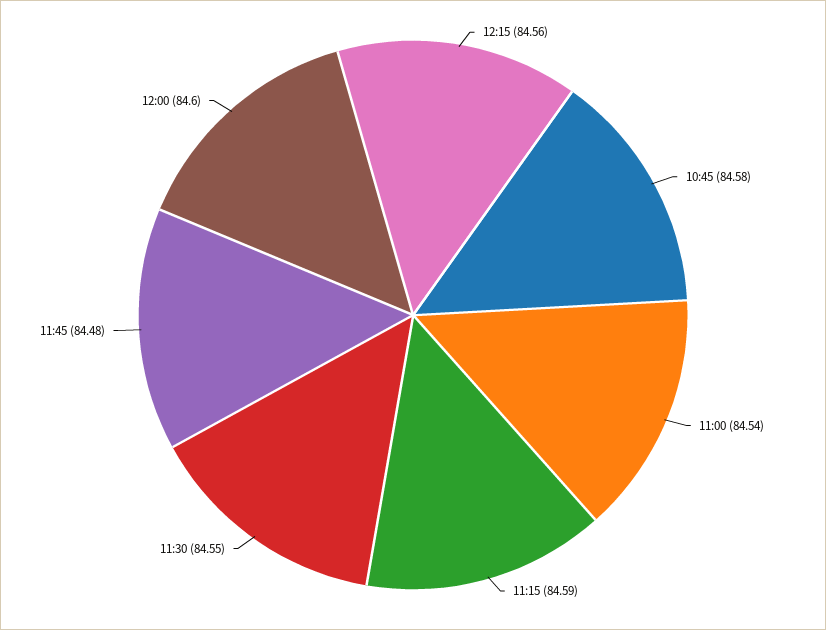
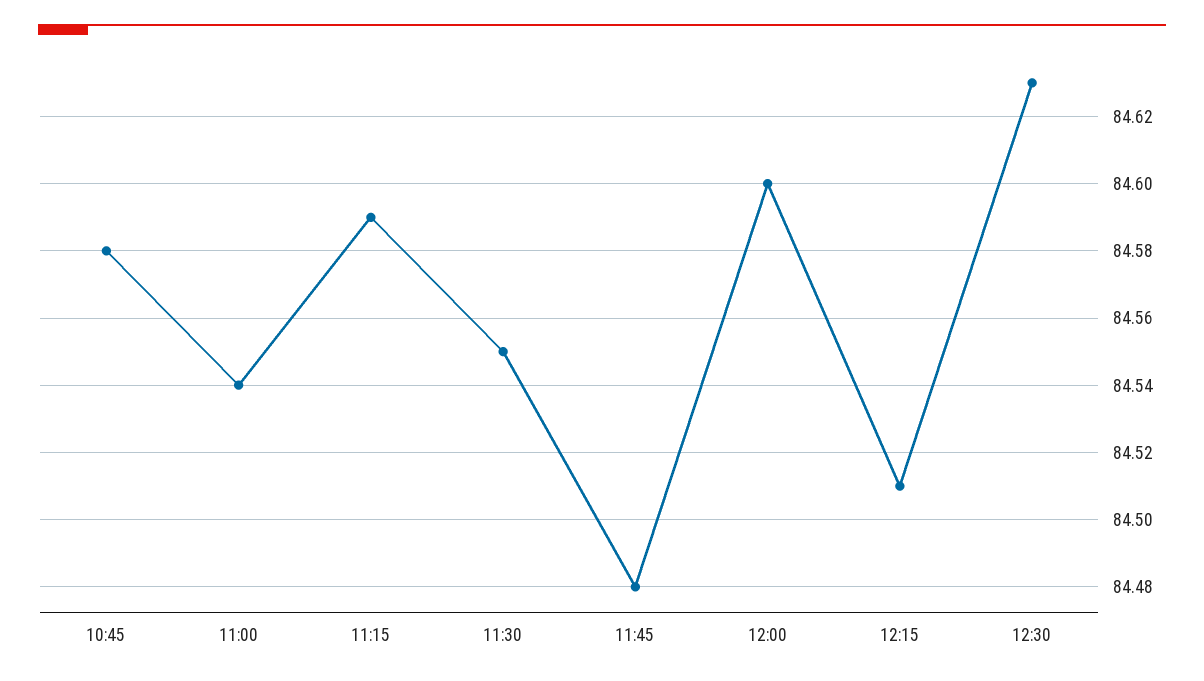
12:15: 84.56 -> 84.51
12:30: none -> 84.63

